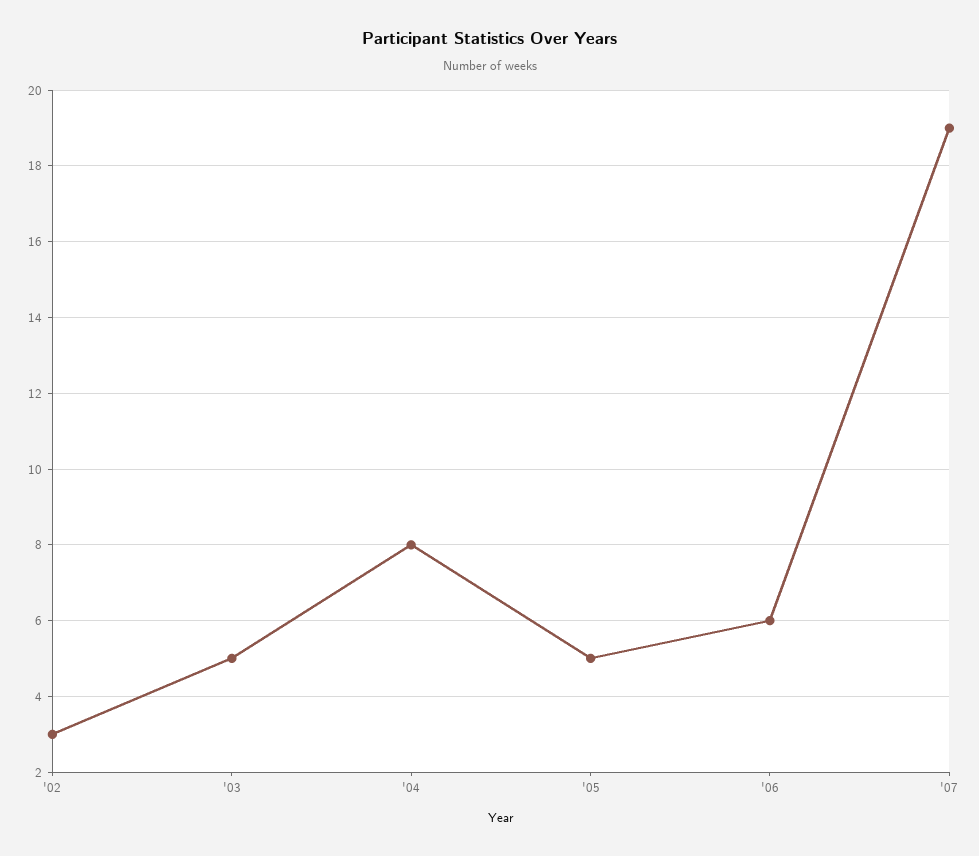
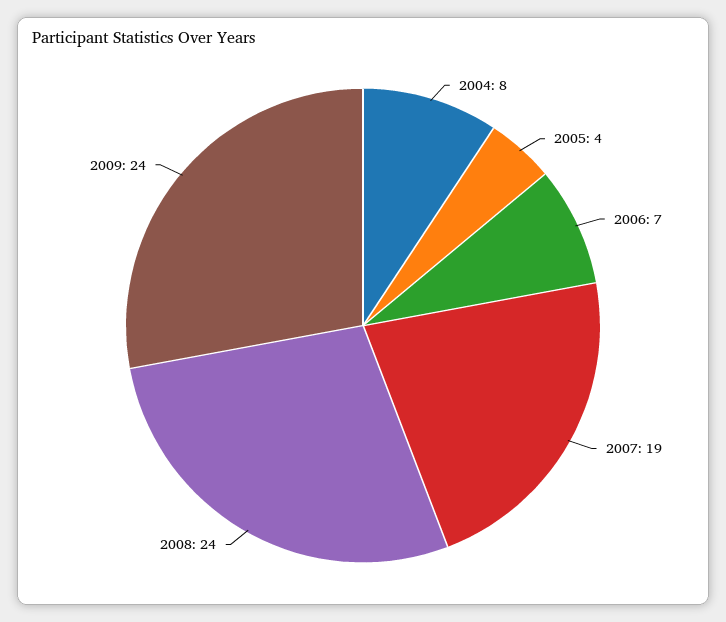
'02: 3 -> none
'03: 5 -> none
'05: 5 -> 4
'06: 6 -> 7
2008: none -> 24
2009: none -> 24

